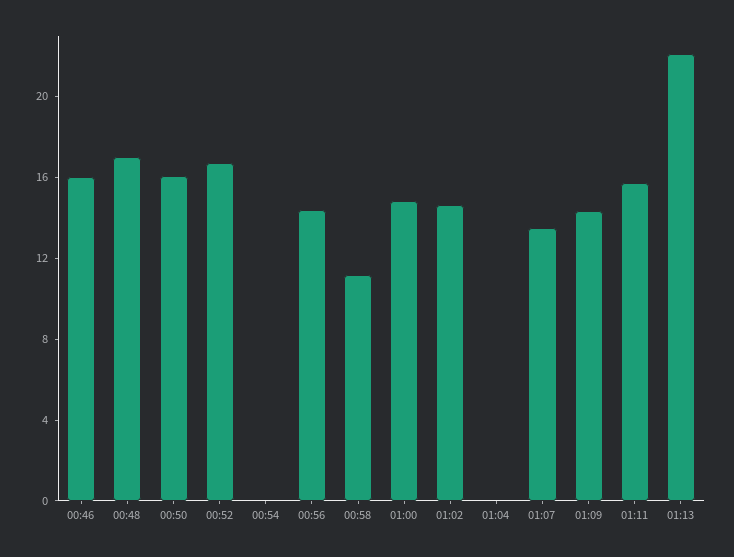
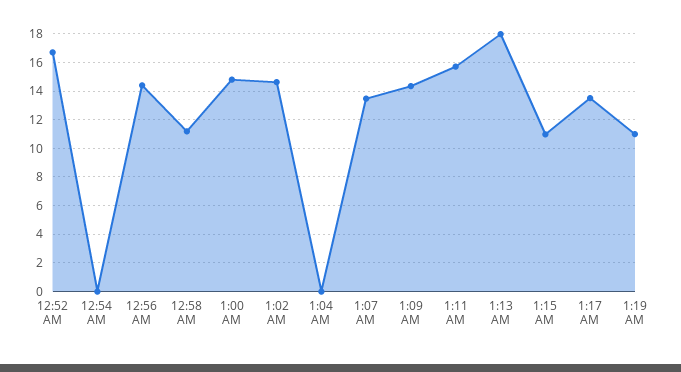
00:46: 16 -> none
00:48: 17 -> none
00:50: 16 -> none
01:13: 22 -> 18
1:15 AM: none -> 11
1:17 AM: none -> 13.5
1:19 AM: none -> 11

